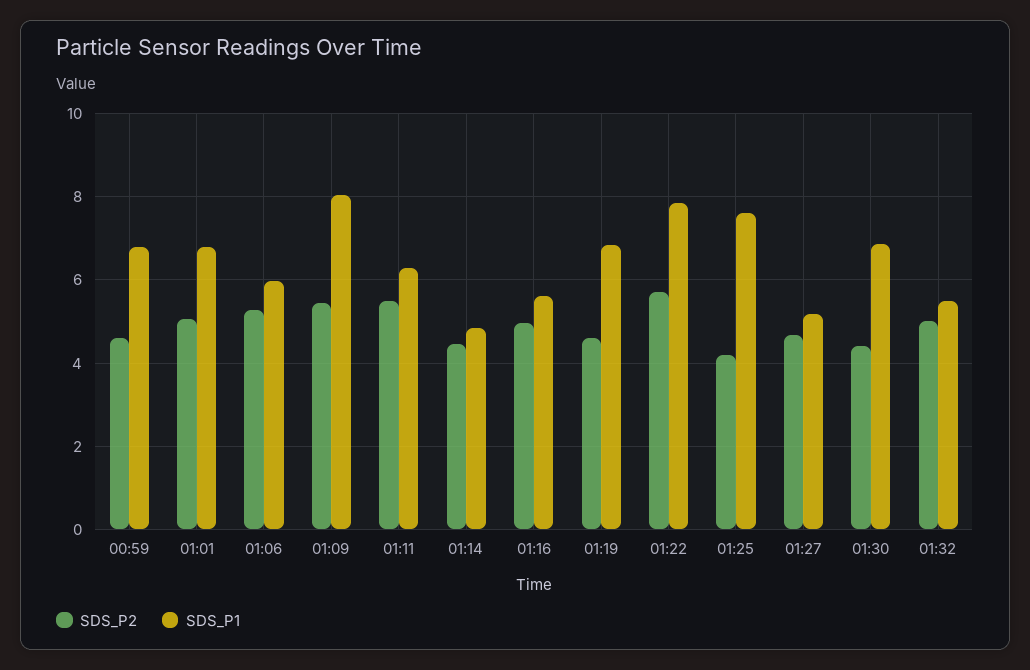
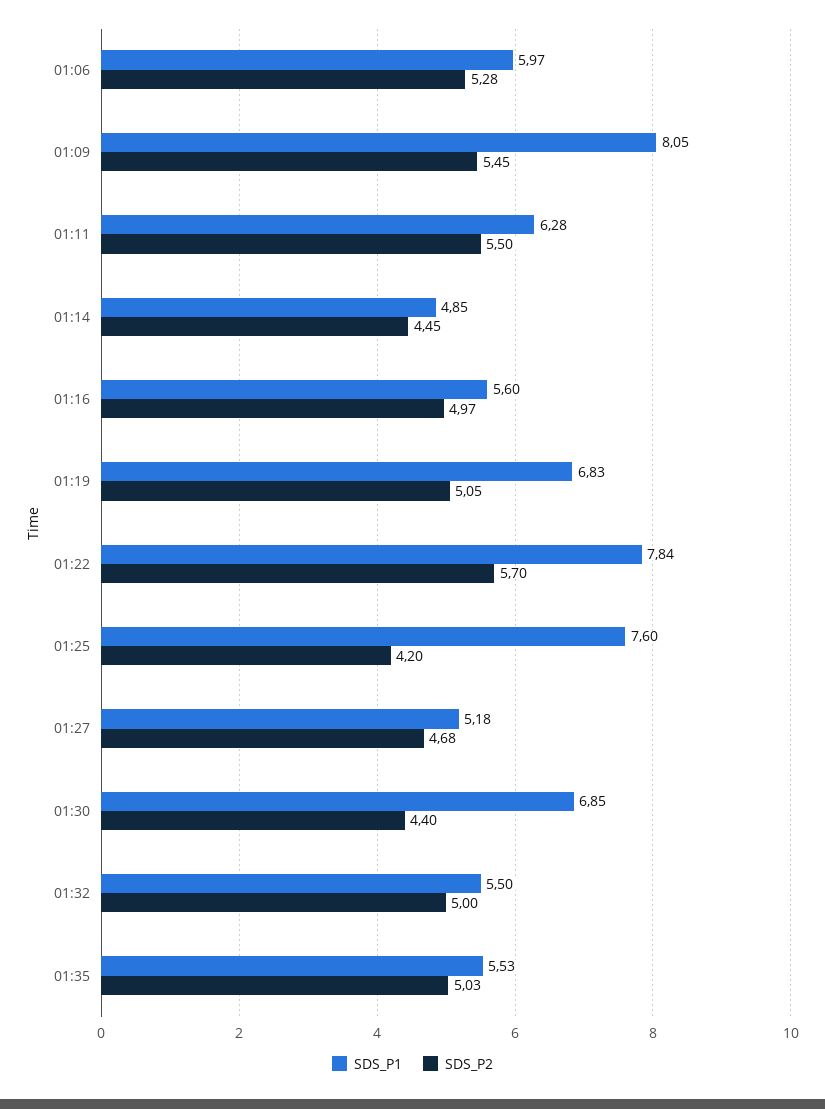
SDS_P2, 00:59: 4.6 -> none
SDS_P1, 00:59: 6.8 -> none
SDS_P2, 01:01: 5 -> none
SDS_P1, 01:01: 6.8 -> none
SDS_P2, 01:19: 4.6 -> 5.05
SDS_P1, 01:35: none -> 5.53
SDS_P2, 01:35: none -> 5.03

